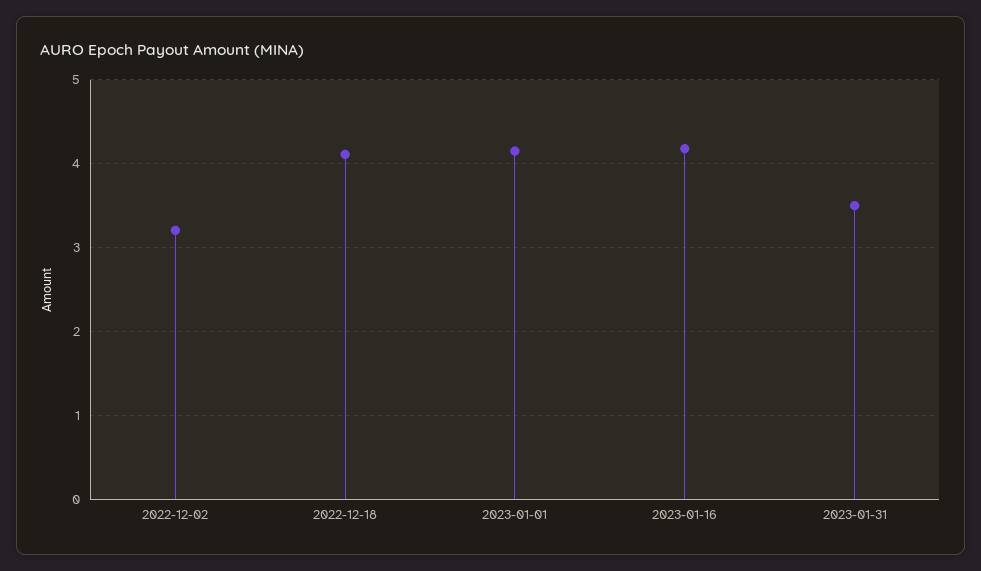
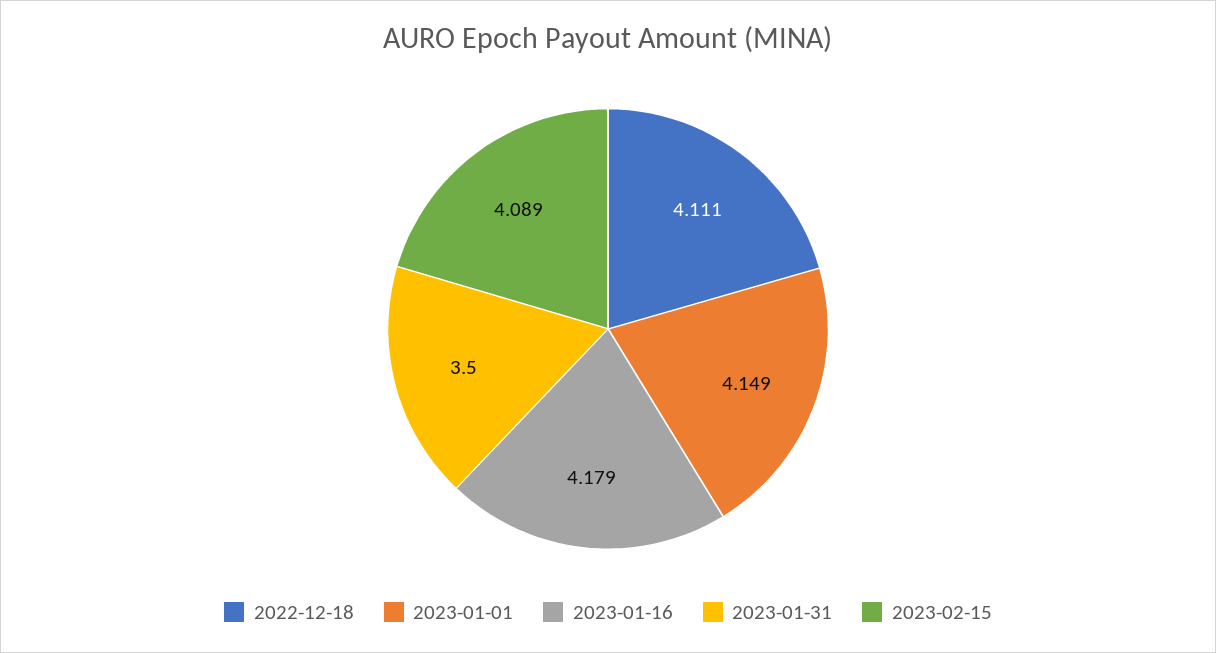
2022-12-02: 3.2 -> none
2023-02-15: none -> 4.089

